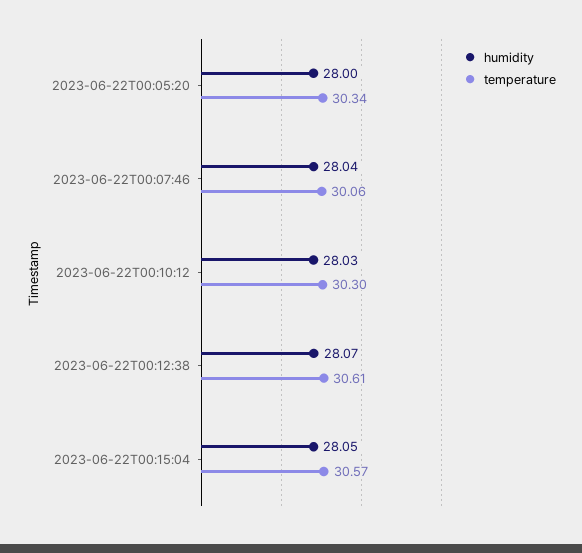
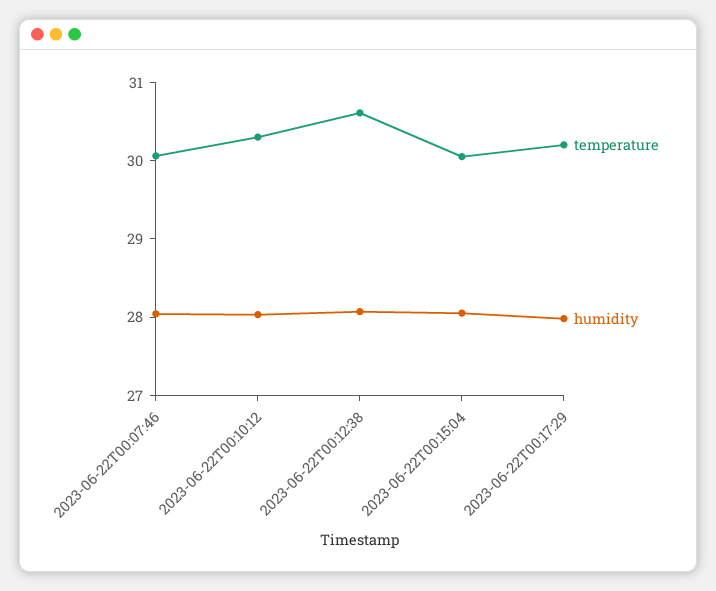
humidity, 2023-06-22T00:05:20: 28 -> none
temperature, 2023-06-22T00:05:20: 30.34 -> none
temperature, 2023-06-22T00:15:04: 30.57 -> 30
temperature, 2023-06-22T00:17:29: none -> 30.2
humidity, 2023-06-22T00:17:29: none -> 28

